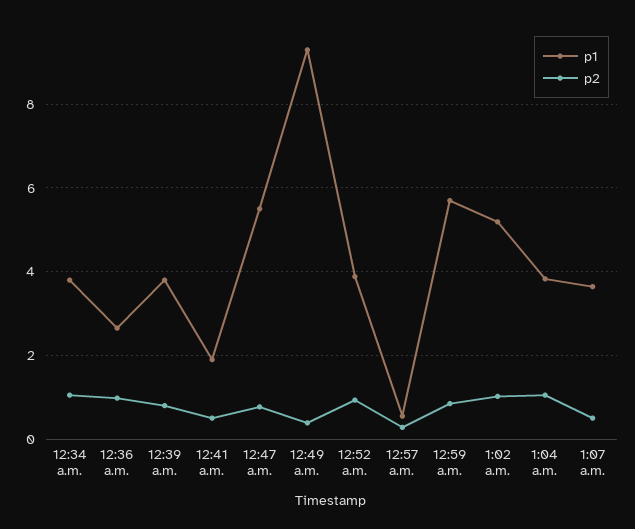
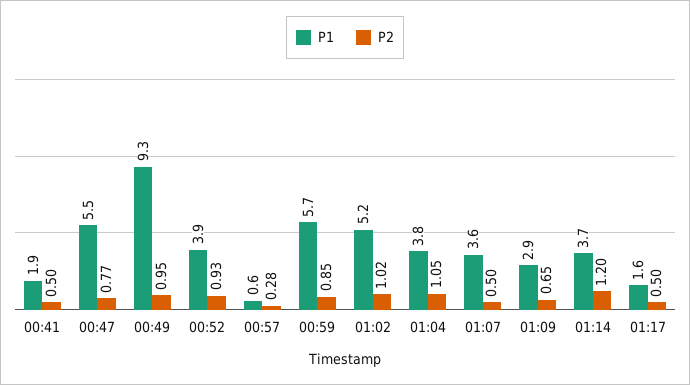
p1, 12:34 a.m.: 3.8 -> none
p2, 12:34 a.m.: 1 -> none
p1, 12:36 a.m.: 2.6 -> none
p2, 12:36 a.m.: 1 -> none
p1, 12:39 a.m.: 3.8 -> none
p2, 12:39 a.m.: 0.8 -> none
p2, 12:49 a.m.: 0.4 -> 0.95
p1, 01:09: none -> 2.9
p2, 01:09: none -> 0.65
p1, 01:14: none -> 3.7
p2, 01:14: none -> 1.2
p1, 01:17: none -> 1.6
p2, 01:17: none -> 0.5

